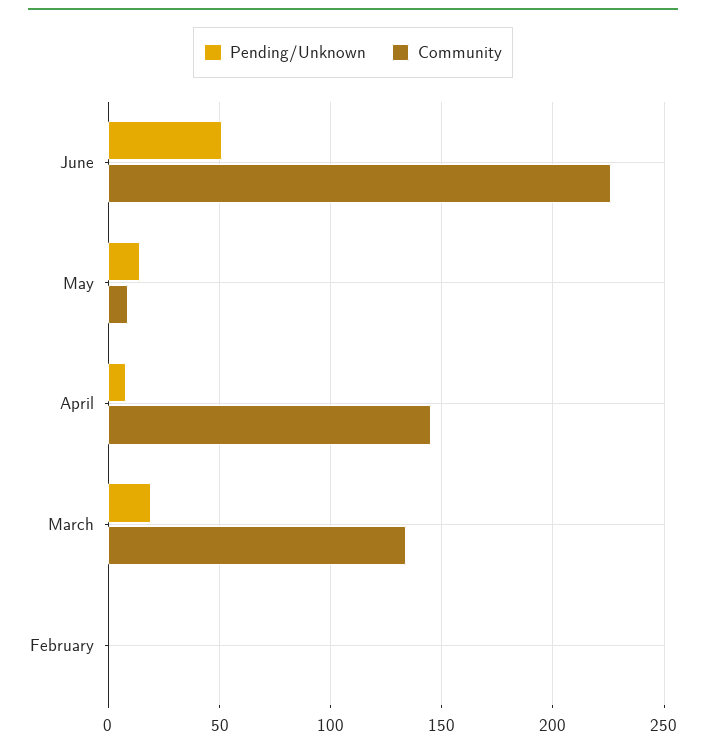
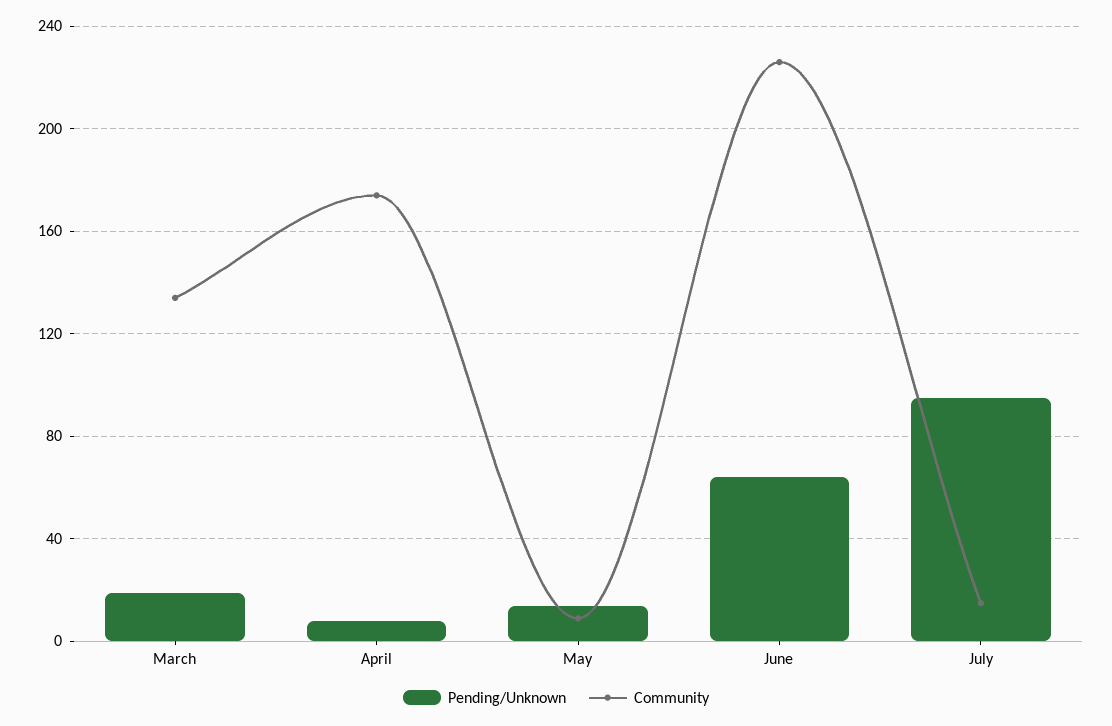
Pending/Unknown, June: 50 -> 65
Community, April: 145 -> 175
Pending/Unknown, February: 0 -> none
Community, February: 0 -> none
Pending/Unknown, July: none -> 95
Community, July: none -> 15

